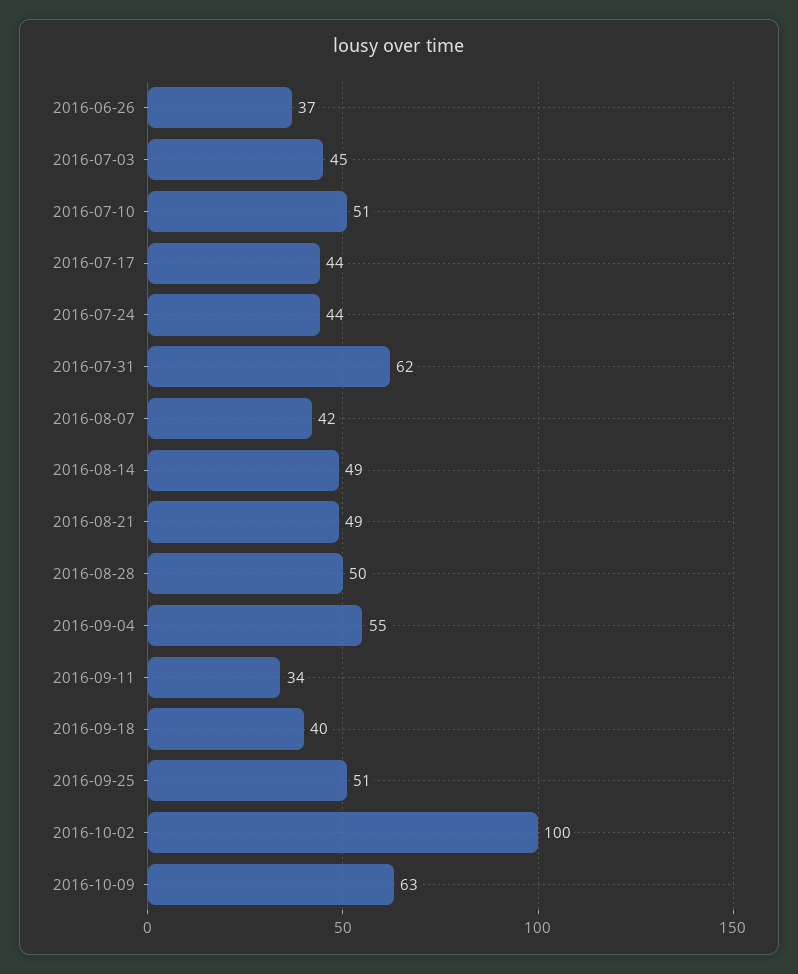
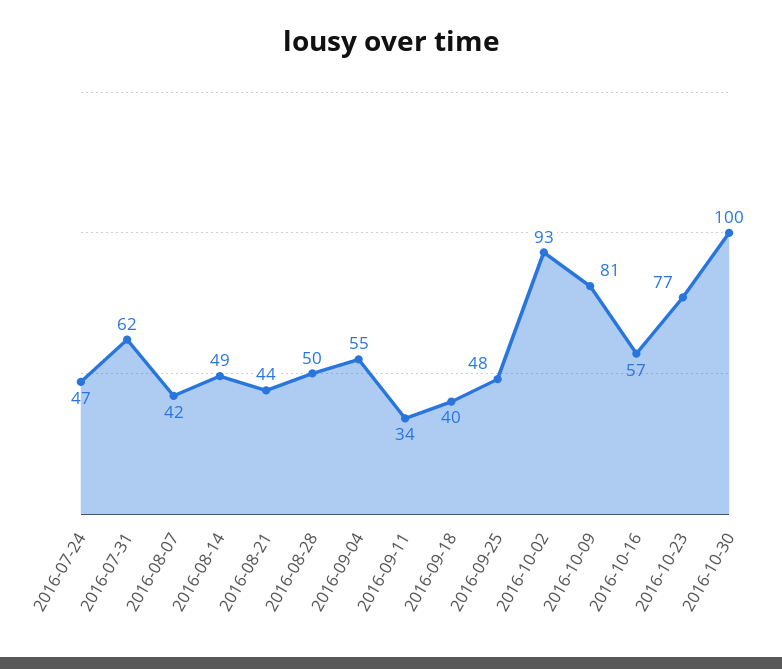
2016-06-26: 37 -> none
2016-07-03: 45 -> none
2016-07-10: 51 -> none
2016-07-17: 44 -> none
2016-07-24: 44 -> 47
2016-08-21: 49 -> 44
2016-09-25: 51 -> 48
2016-10-02: 100 -> 93
2016-10-09: 63 -> 81
2016-10-16: none -> 57
2016-10-23: none -> 77
2016-10-30: none -> 100

